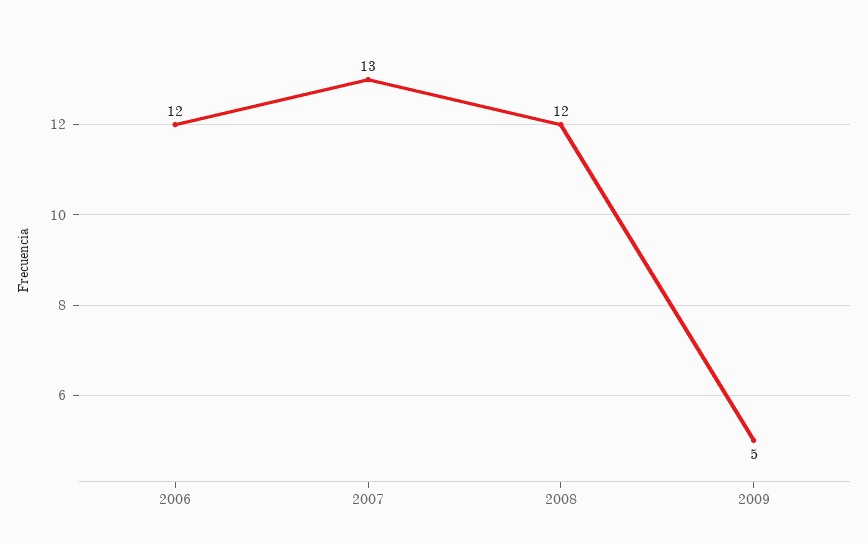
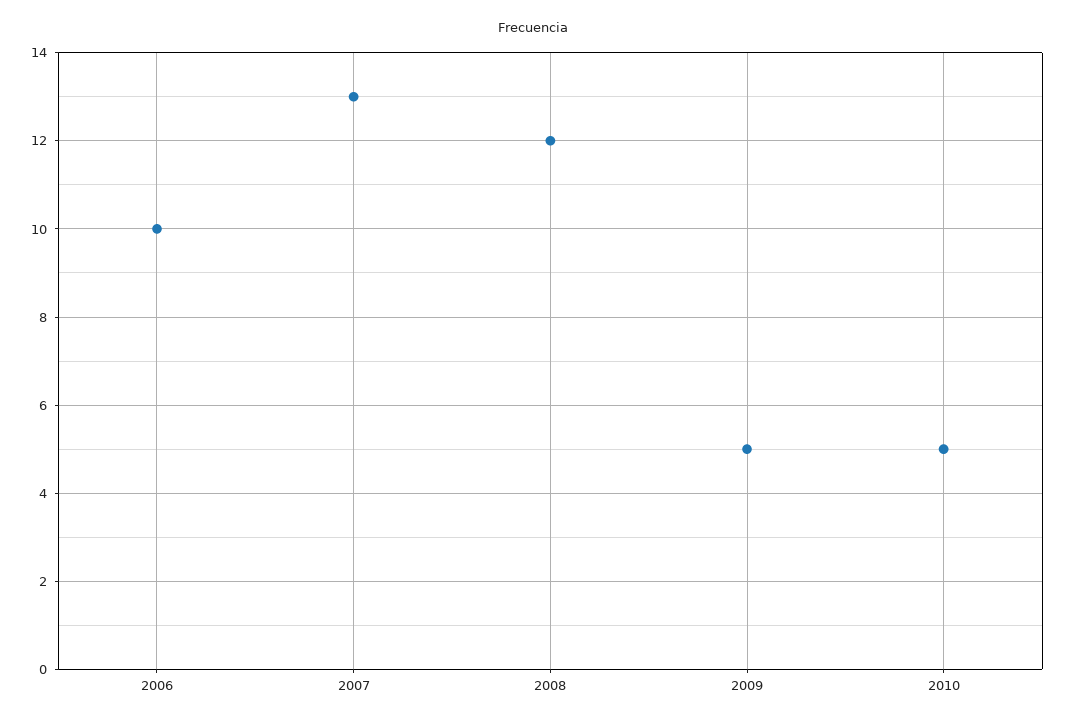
2006: 12 -> 10
2010: none -> 5

